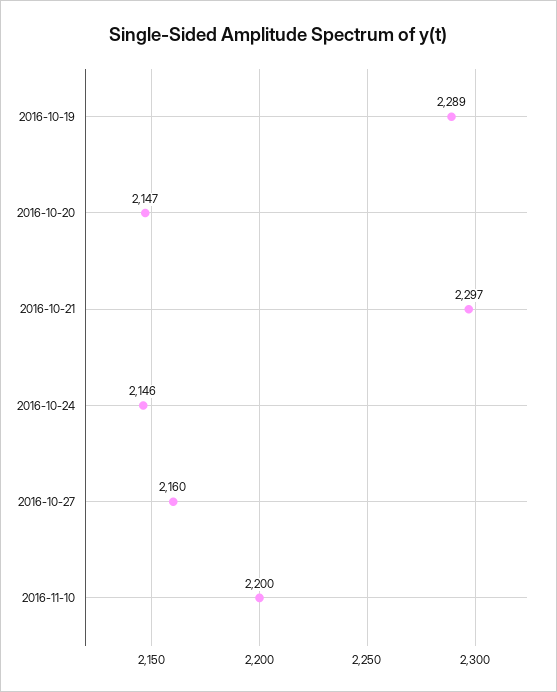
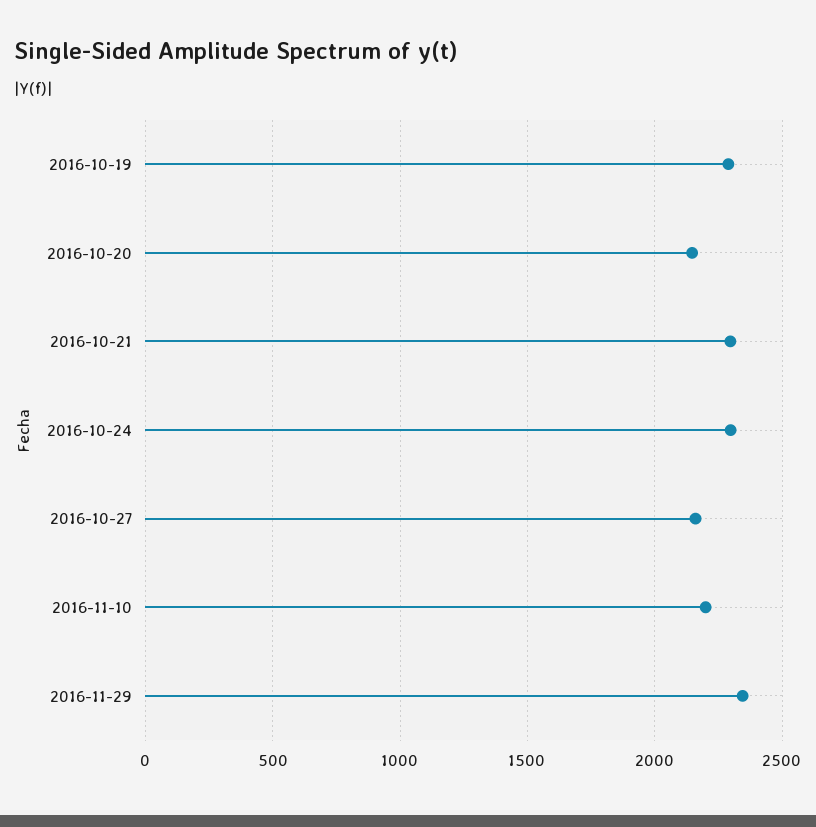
2016-10-24: 2146 -> 2300
2016-11-29: none -> 2350

